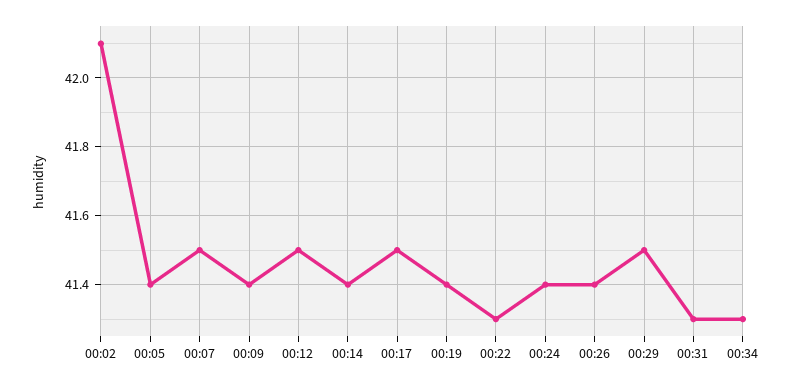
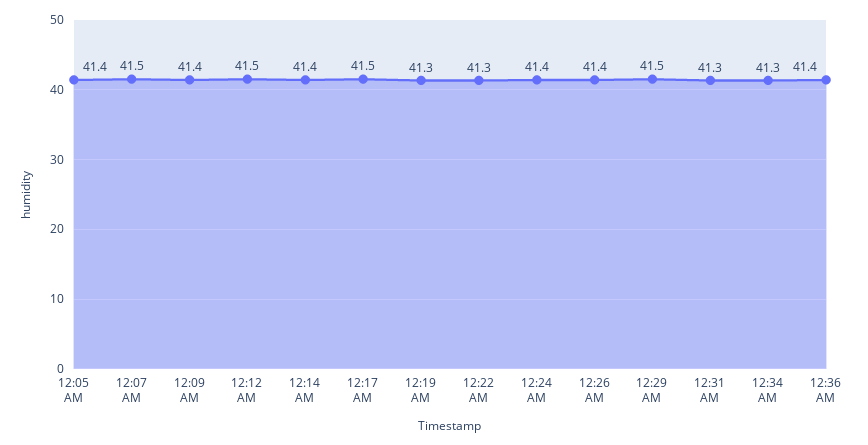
00:02: 42.1 -> none
00:19: 41.4 -> 41.3
12:36 AM: none -> 41.4

